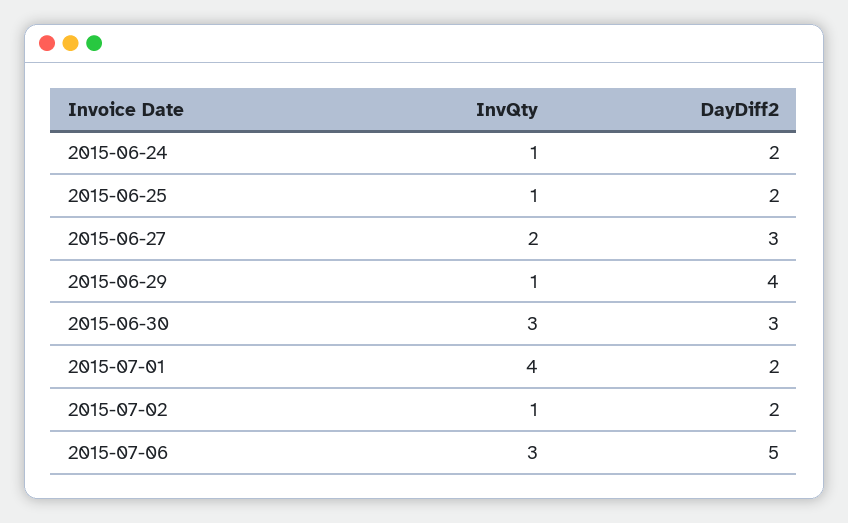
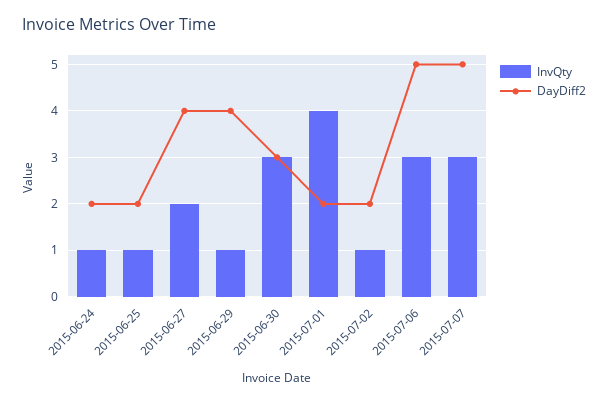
DayDiff2, 2015-06-27: 3 -> 4
InvQty, 2015-07-07: none -> 3
DayDiff2, 2015-07-07: none -> 5

